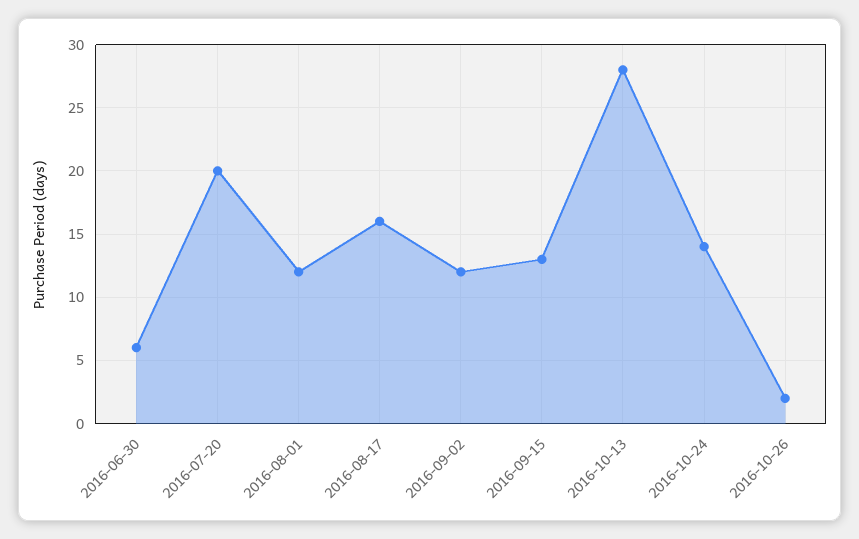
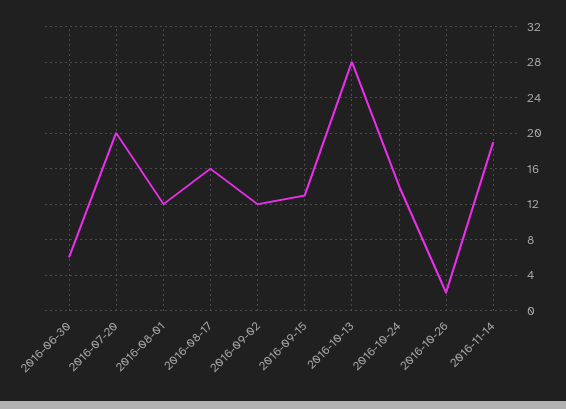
2016-11-14: none -> 19

